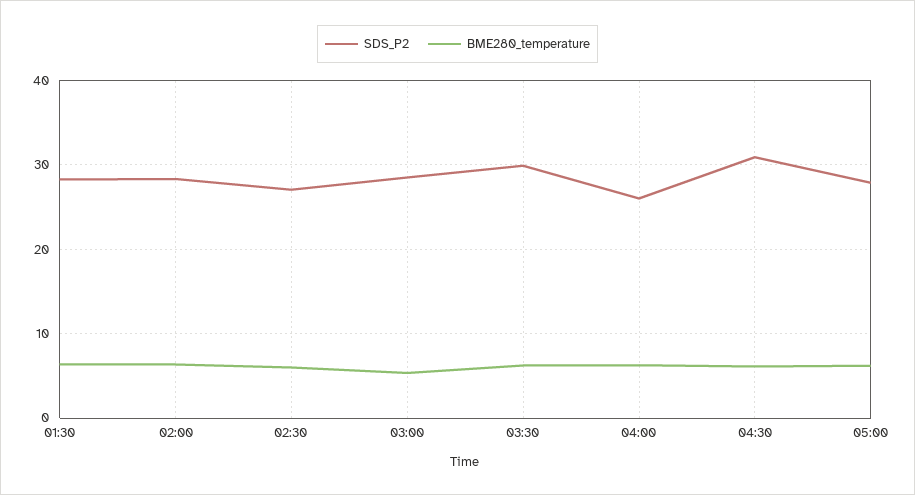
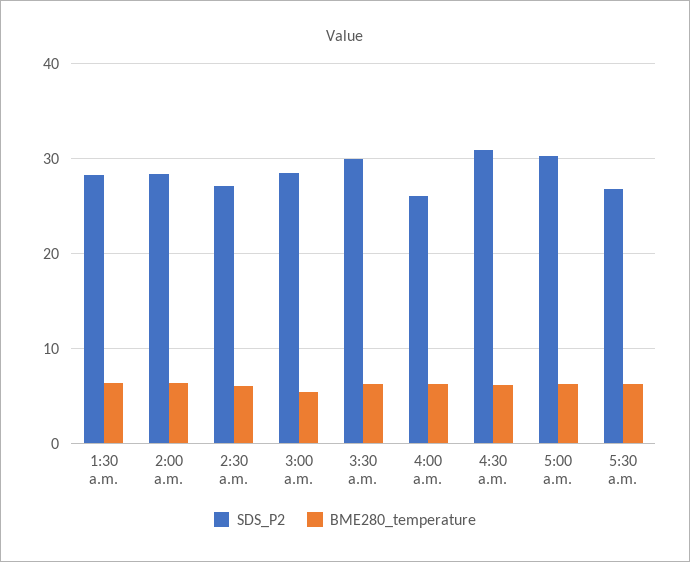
SDS_P2, 05:00: 28 -> 30
SDS_P2, 5:30 a.m.: none -> 27
BME280_temperature, 5:30 a.m.: none -> 6

